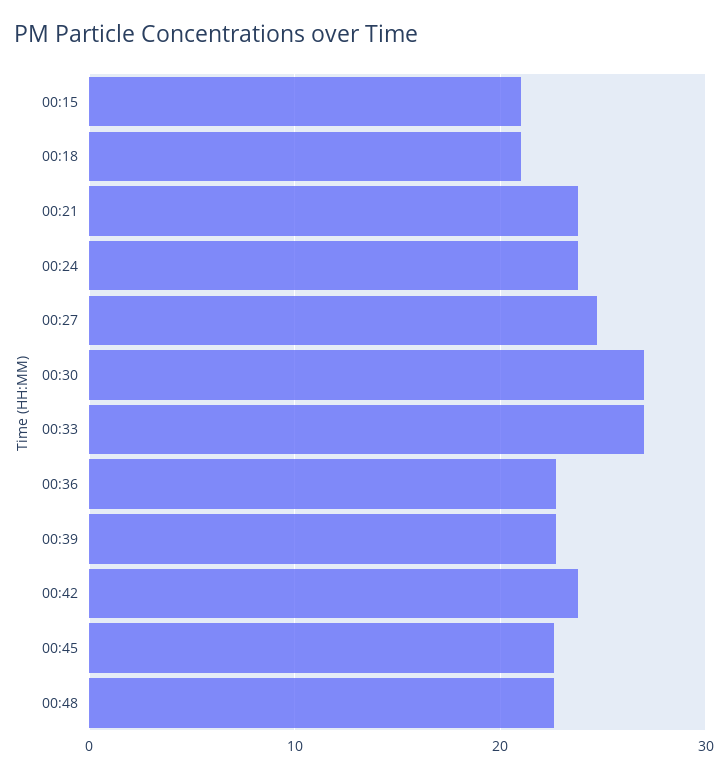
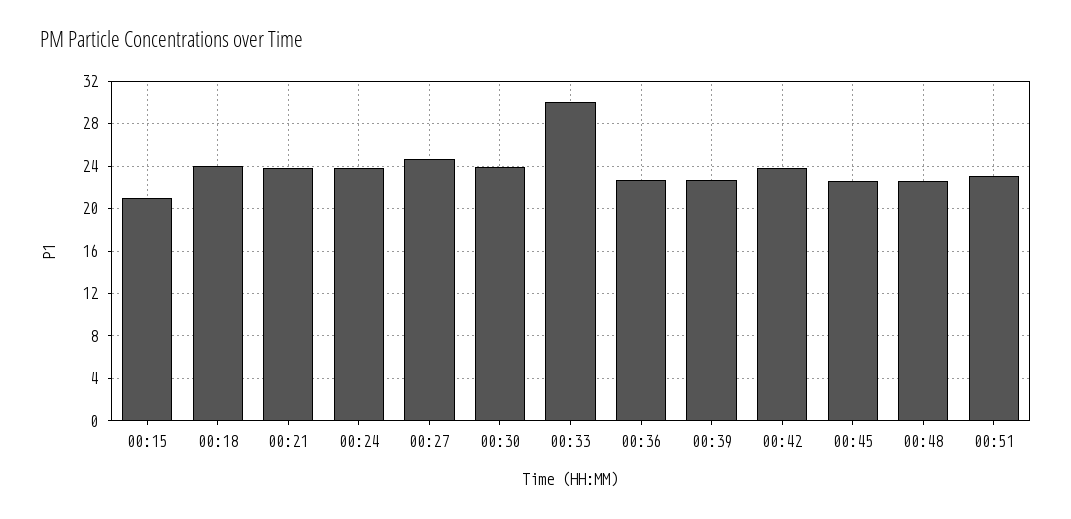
00:18: 21 -> 24
00:30: 27 -> 24
00:33: 27 -> 30
00:51: none -> 23

